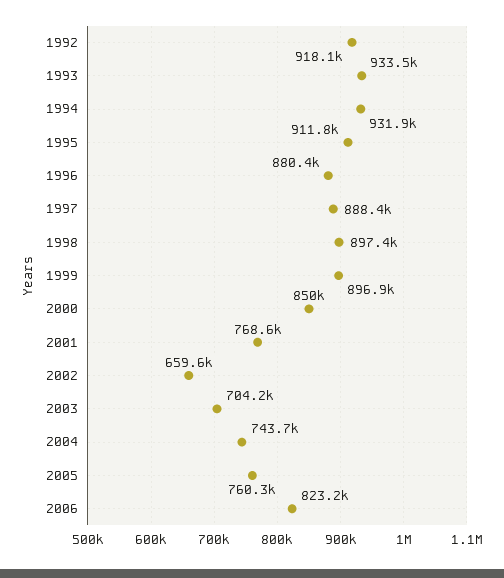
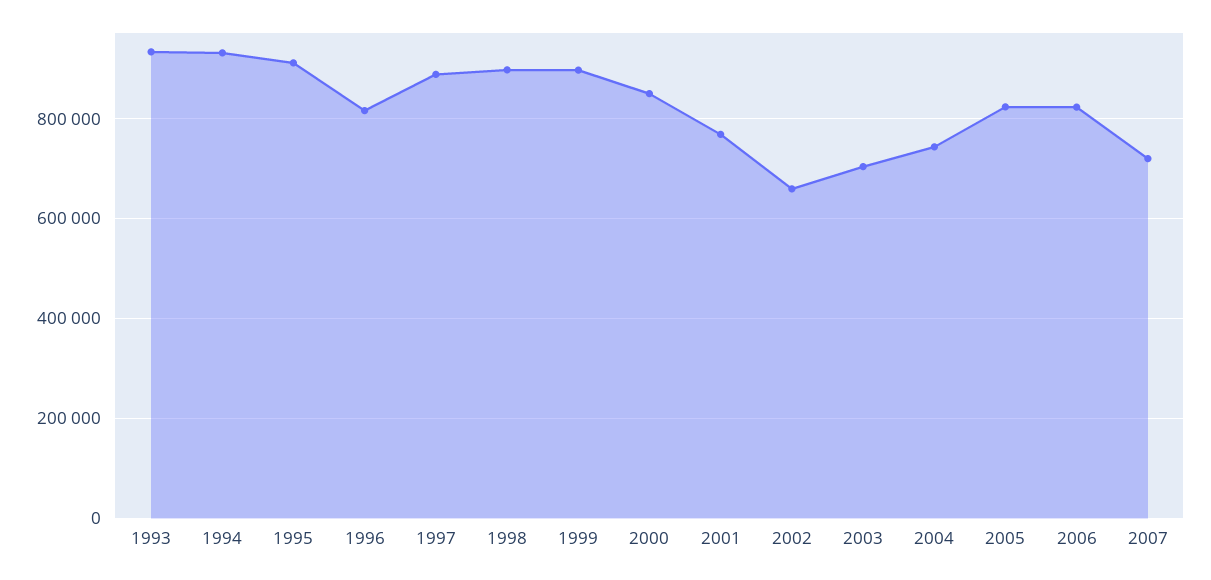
1992: 918100 -> none
1996: 880400 -> 820000
2005: 760300 -> 820000
2007: none -> 720000

